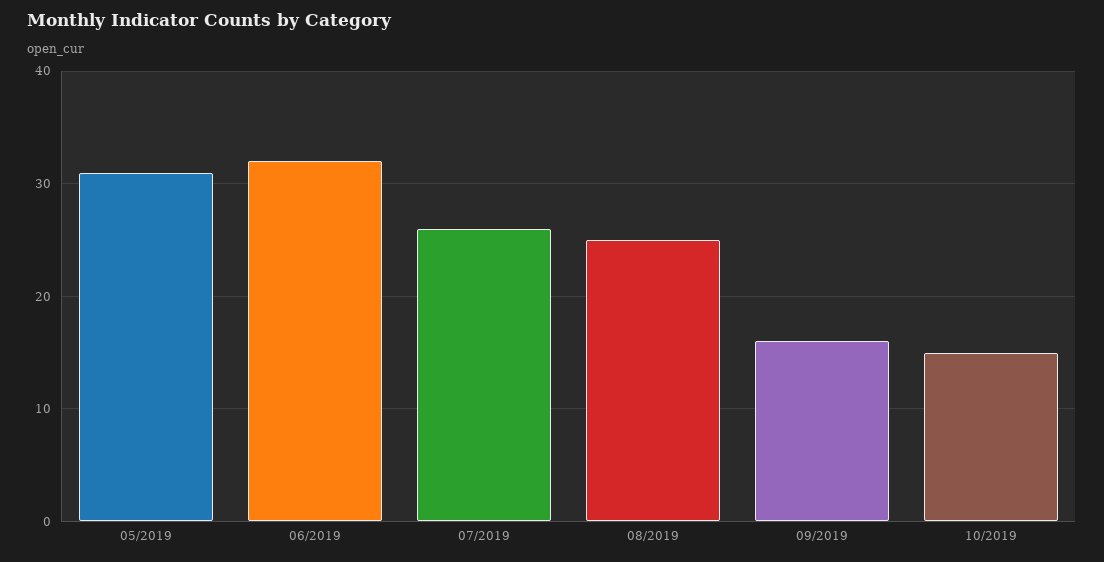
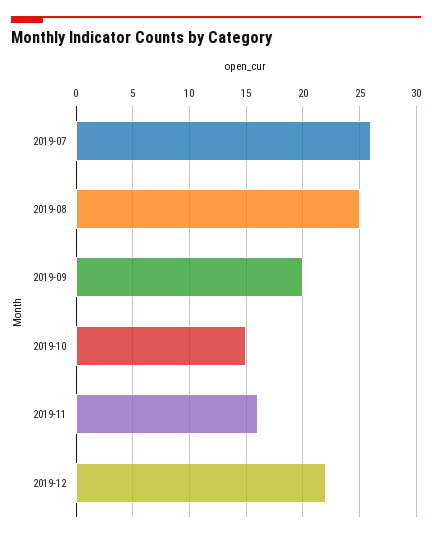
05/2019: 31 -> none
06/2019: 32 -> none
09/2019: 16 -> 20
2019-11: none -> 16
2019-12: none -> 22

